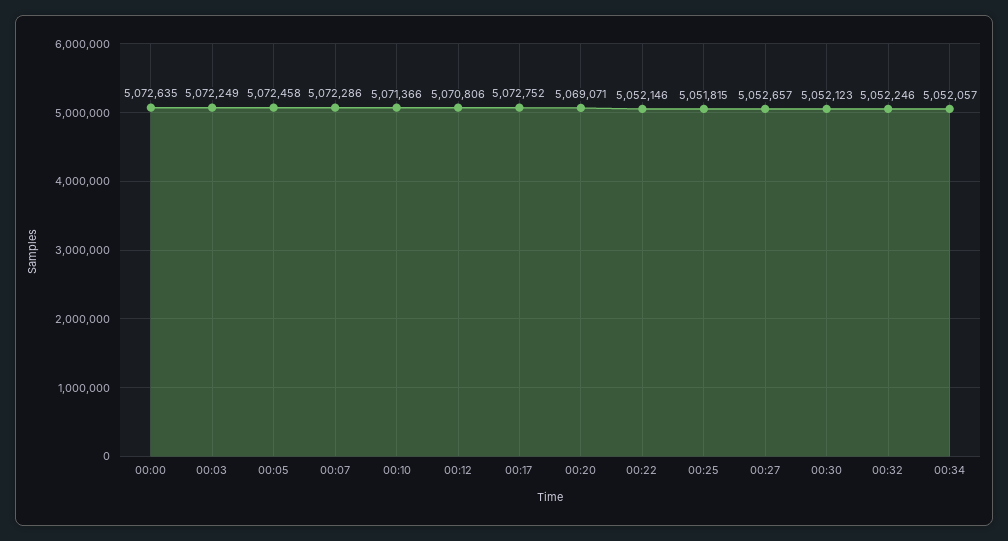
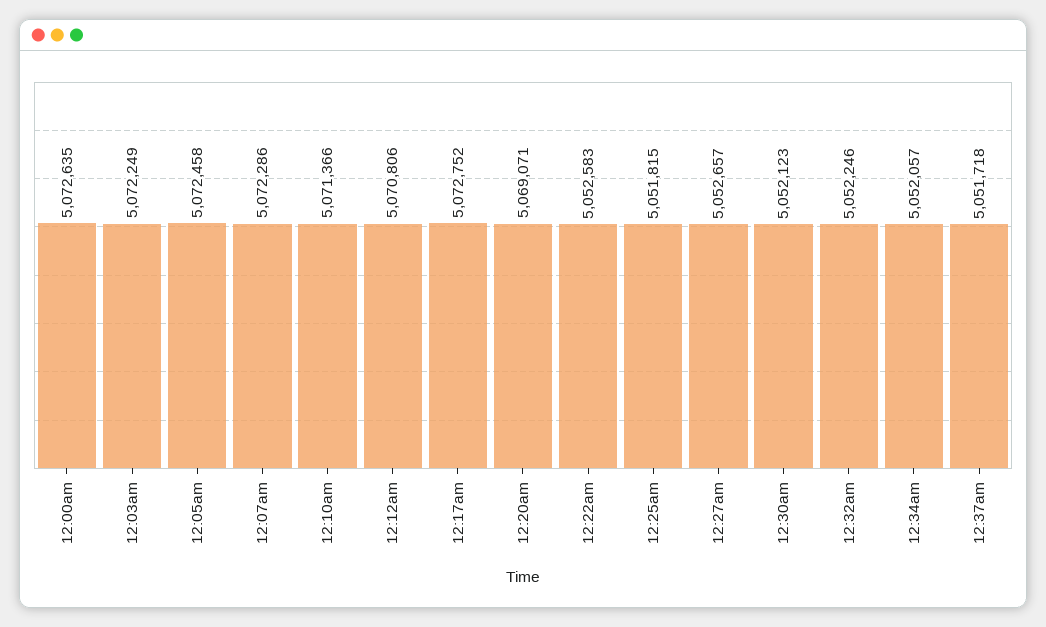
00:22: 5052146 -> 5052583
12:37am: none -> 5051718

